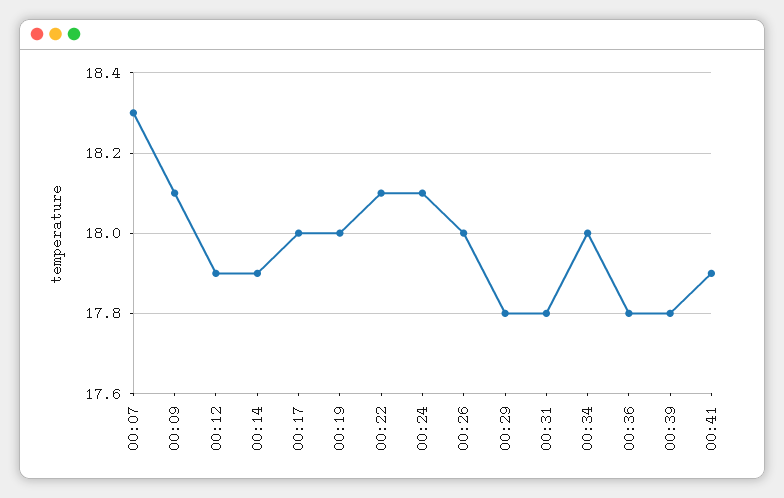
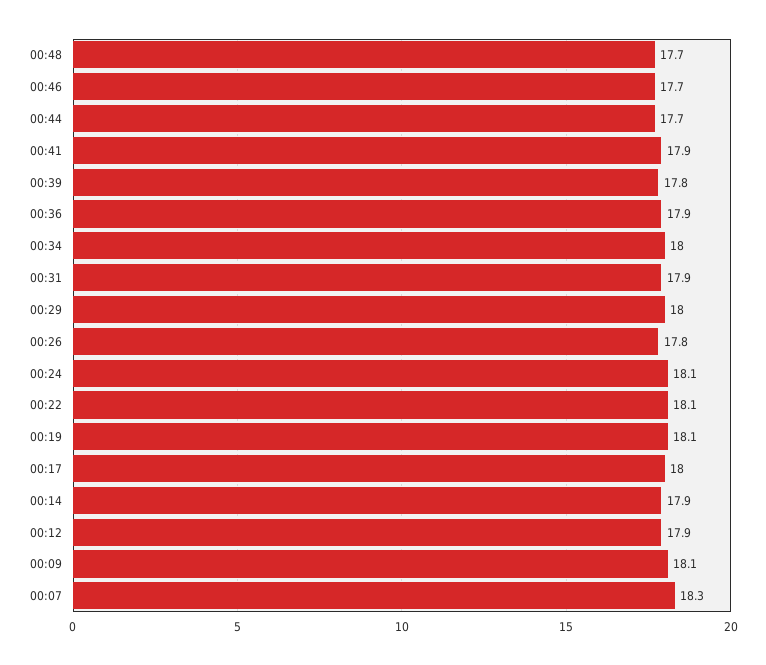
00:19: 18 -> 18.1
00:26: 18 -> 17.8
00:29: 17.8 -> 18
00:31: 17.8 -> 17.9
00:36: 17.8 -> 17.9
00:48: none -> 17.7
00:46: none -> 17.7
00:44: none -> 17.7

